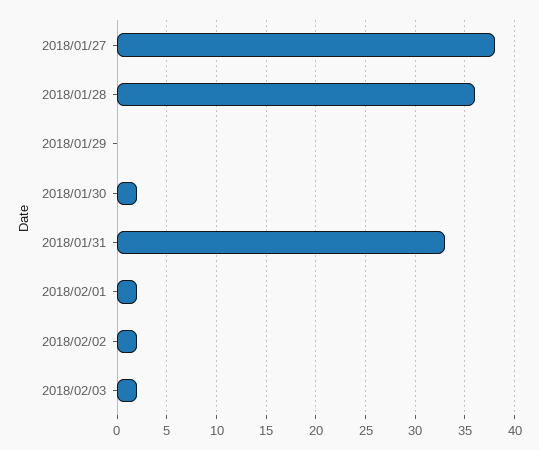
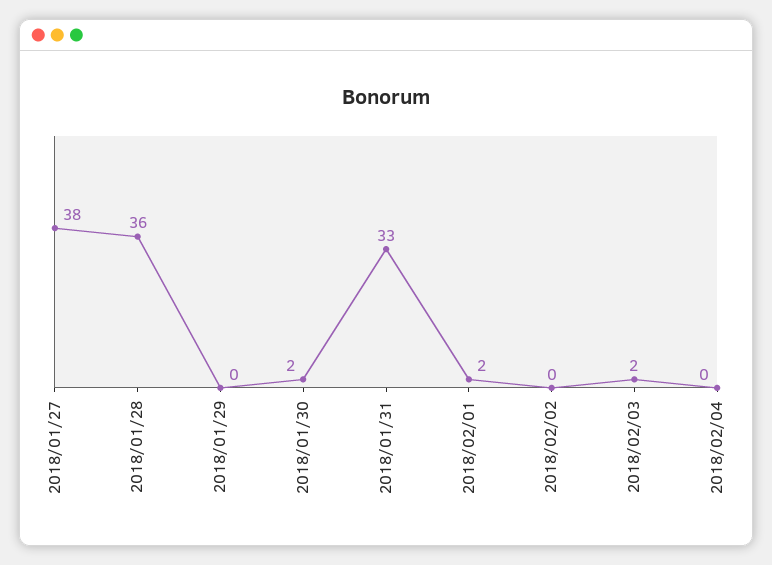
2018/02/02: 2 -> 0
2018/02/04: none -> 0

